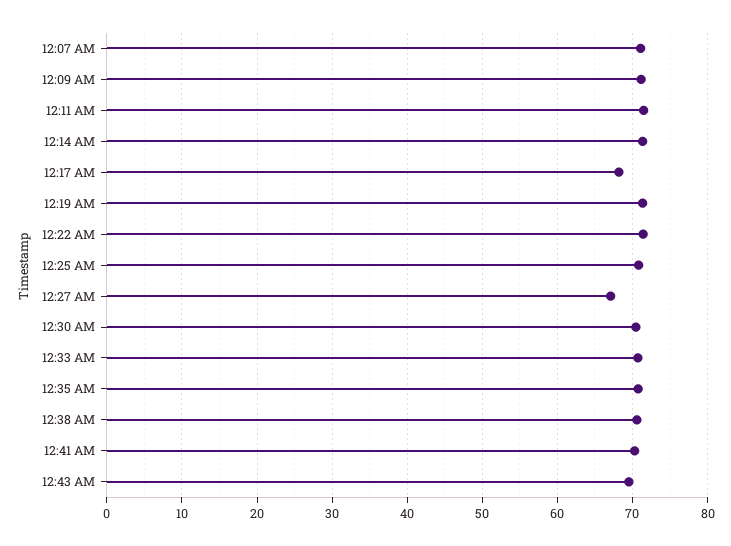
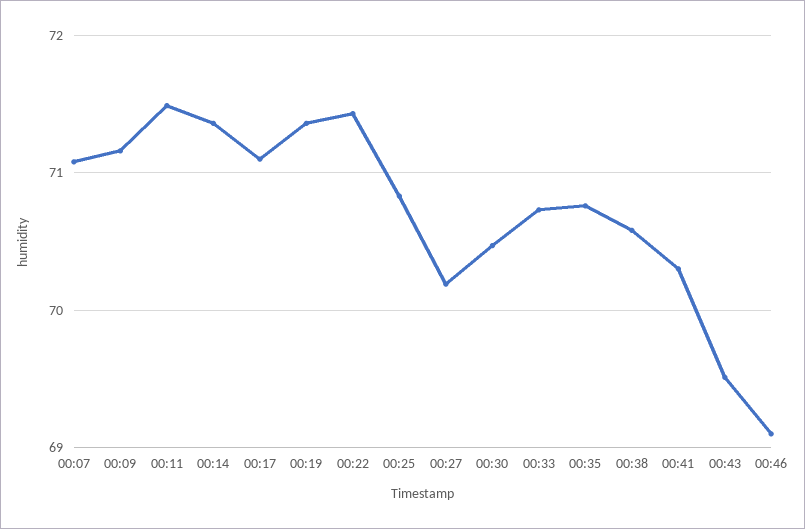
12:17 AM: 68 -> 71.1
12:27 AM: 67 -> 70.2
00:46: none -> 69.1

